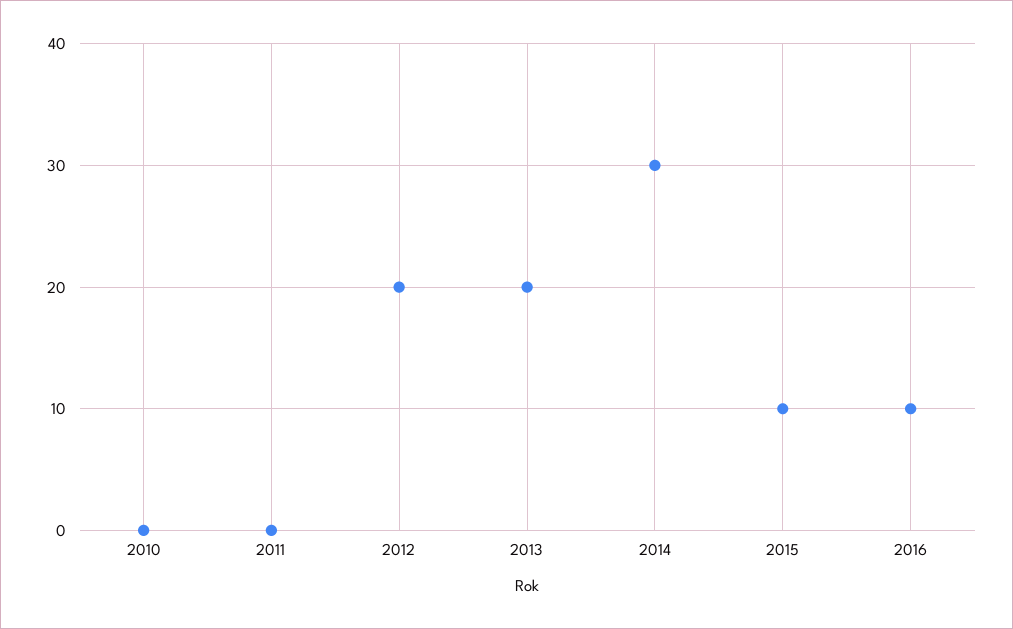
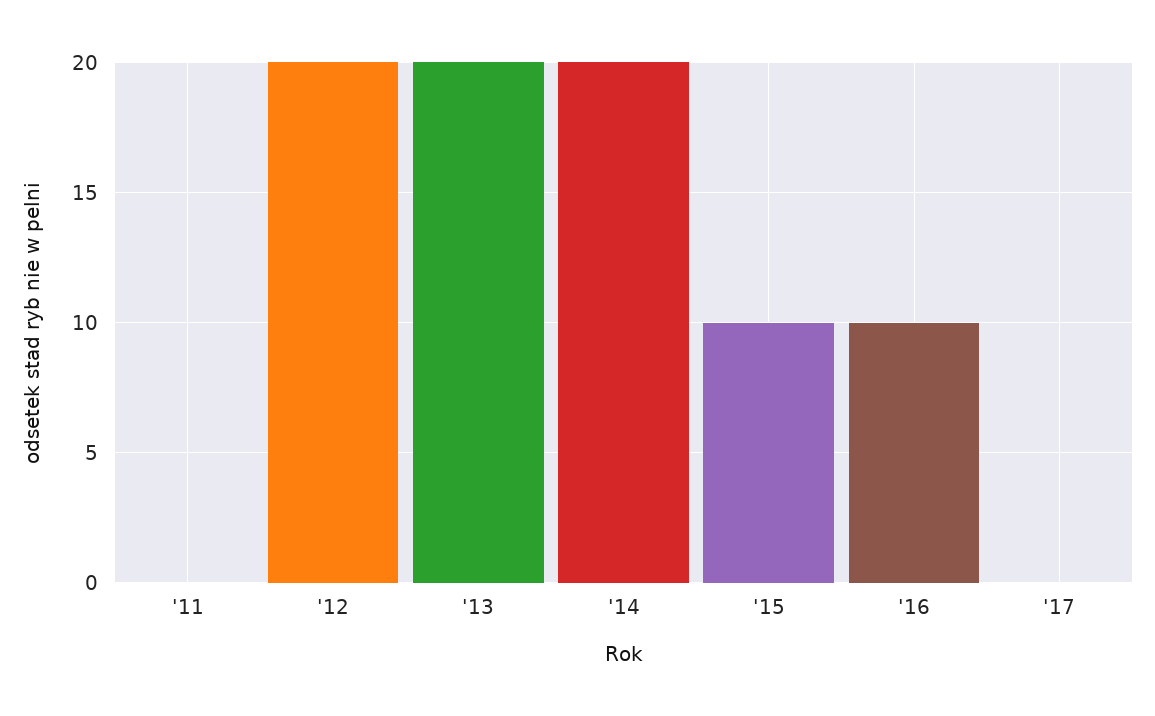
2010: 0 -> none
2014: 30 -> 20
'17: none -> 0

